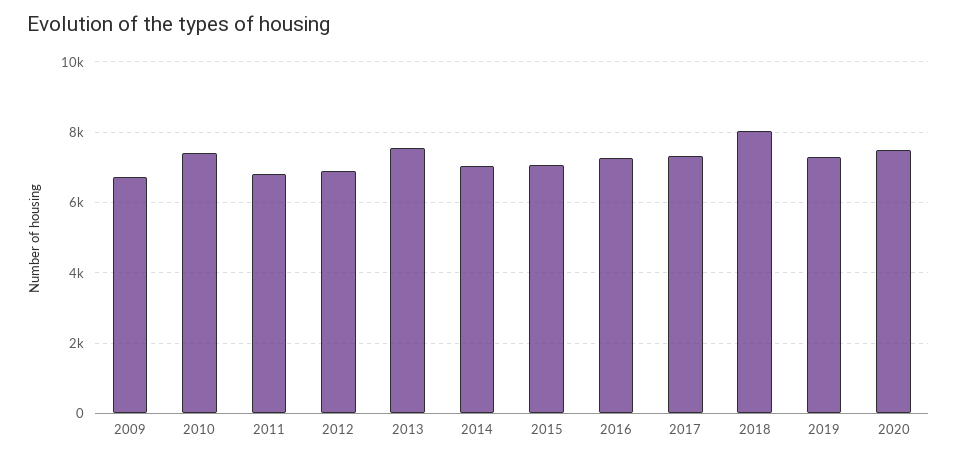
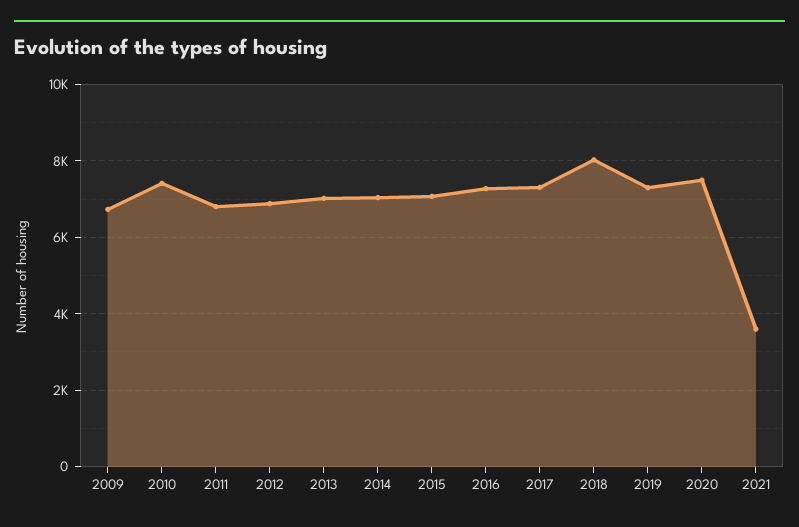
2013: 7600 -> 7000
2021: none -> 3600

